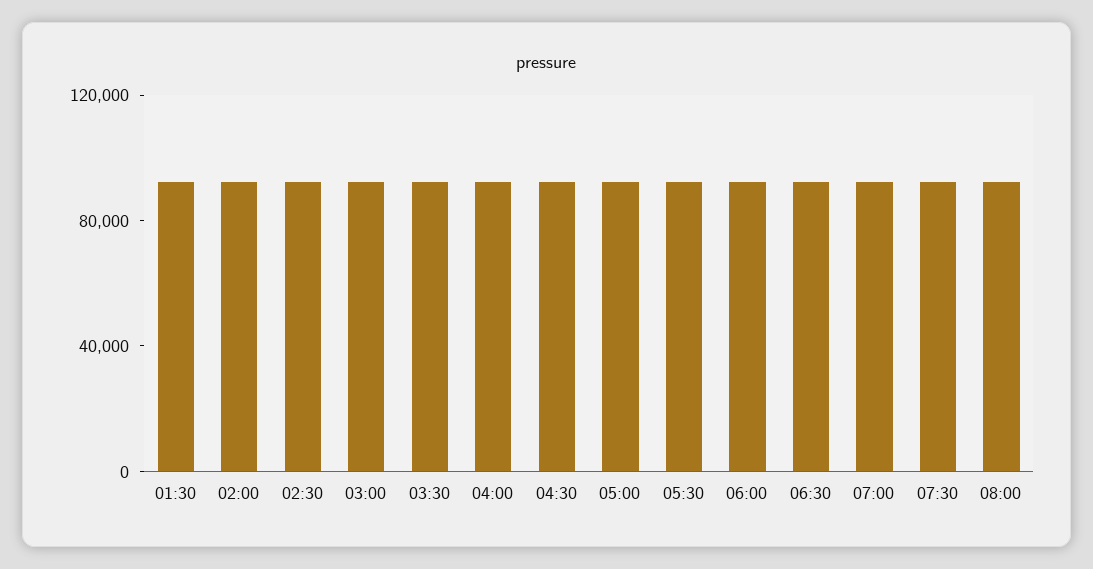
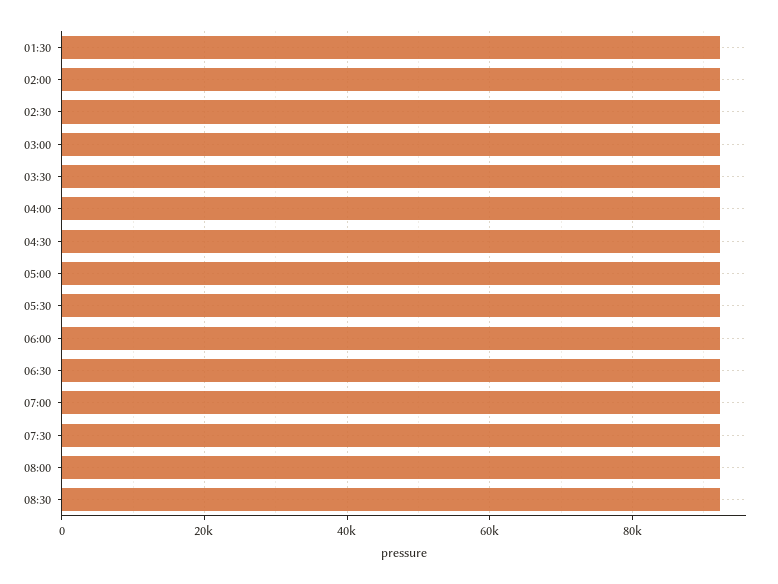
08:30: none -> 92000

